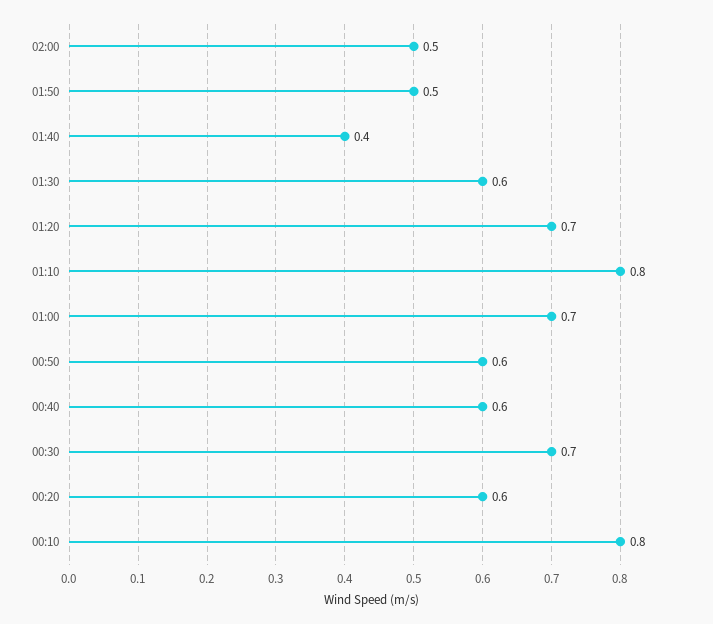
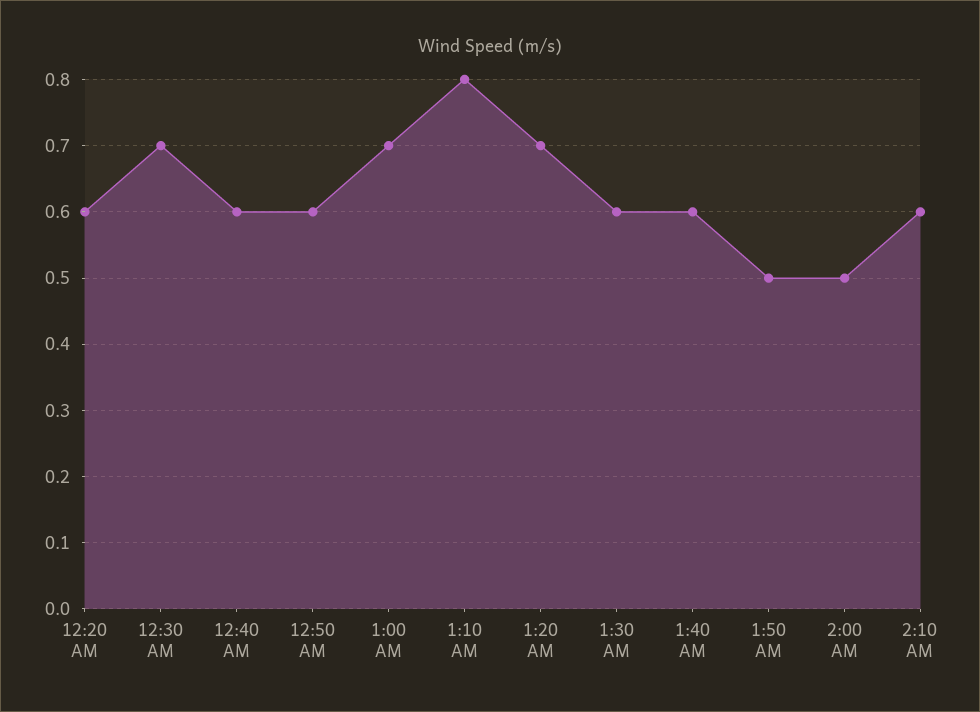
01:40: 0.4 -> 0.6
00:10: 0.8 -> none
2:10 AM: none -> 0.6

